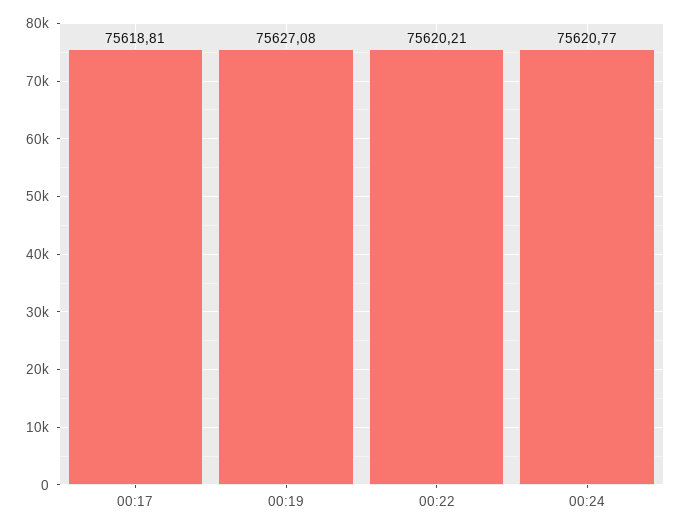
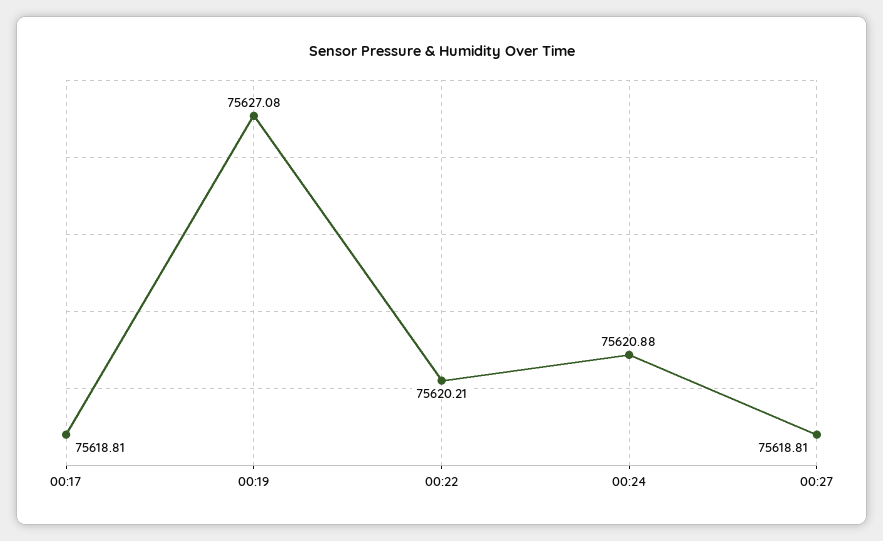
00:24: 75620.77 -> 75620.88
00:27: none -> 75618.81

